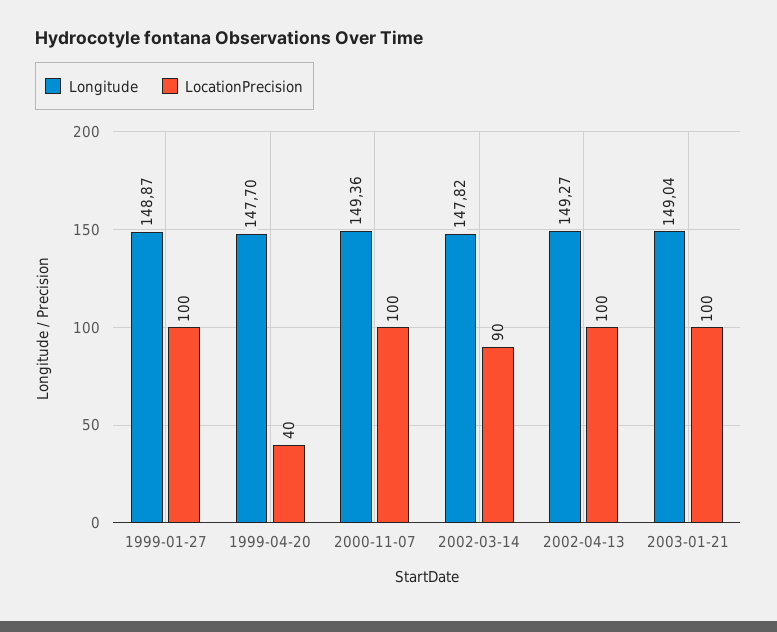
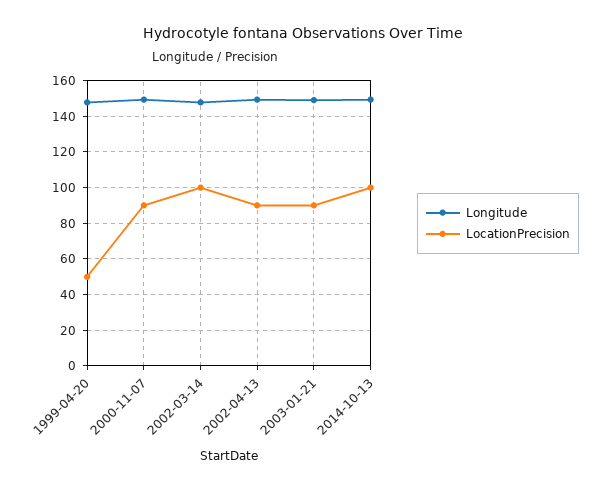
Longitude, 1999-01-27: 148.87 -> none
LocationPrecision, 1999-01-27: 100 -> none
LocationPrecision, 1999-04-20: 40 -> 50
LocationPrecision, 2000-11-07: 100 -> 90
LocationPrecision, 2002-03-14: 90 -> 100
LocationPrecision, 2002-04-13: 100 -> 90
LocationPrecision, 2003-01-21: 100 -> 90
Longitude, 2014-10-13: none -> 150
LocationPrecision, 2014-10-13: none -> 100

